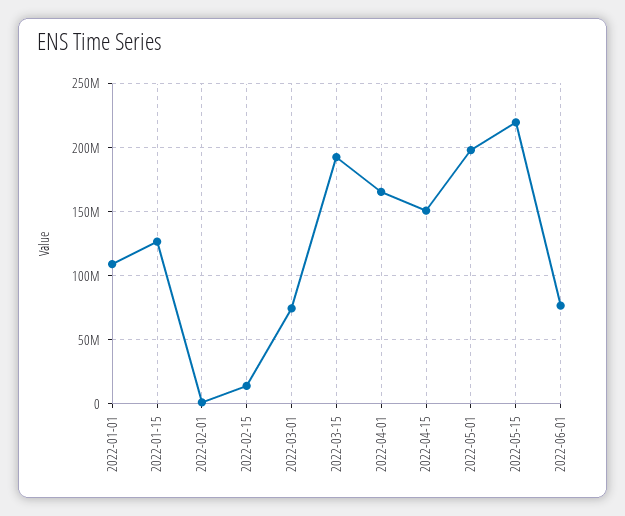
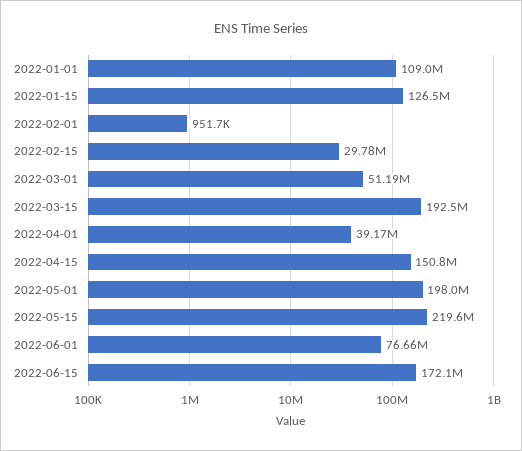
2022-02-15: 15000000 -> 29780000
2022-03-01: 75000000 -> 51190000
2022-04-01: 165000000 -> 39170000
2022-06-15: none -> 172100000

